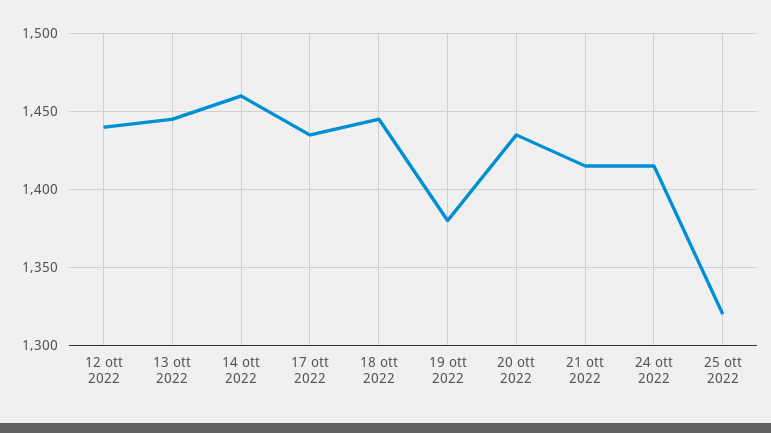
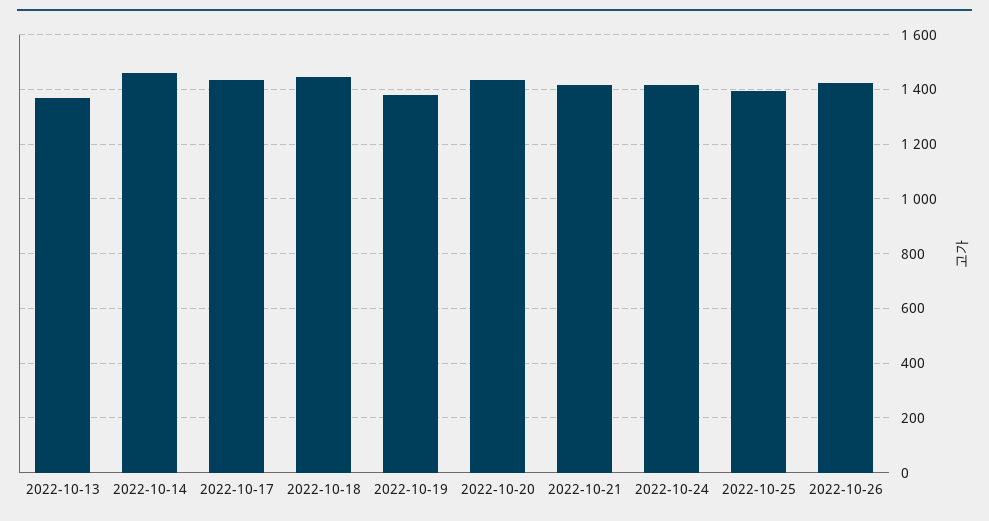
12 ott 2022: 1440 -> none
13 ott 2022: 1445 -> 1375
25 ott 2022: 1320 -> 1400
2022-10-26: none -> 1425

